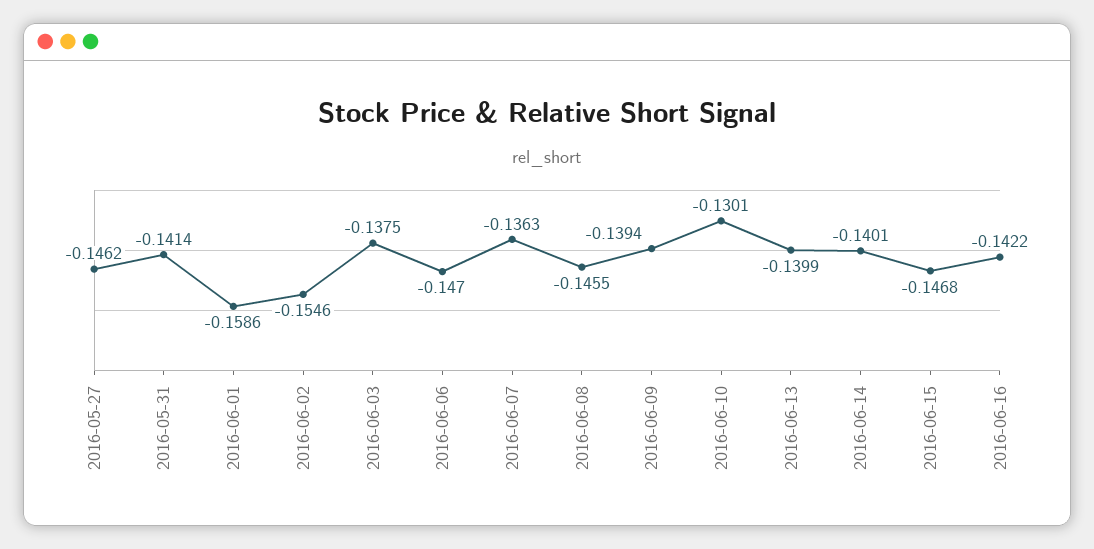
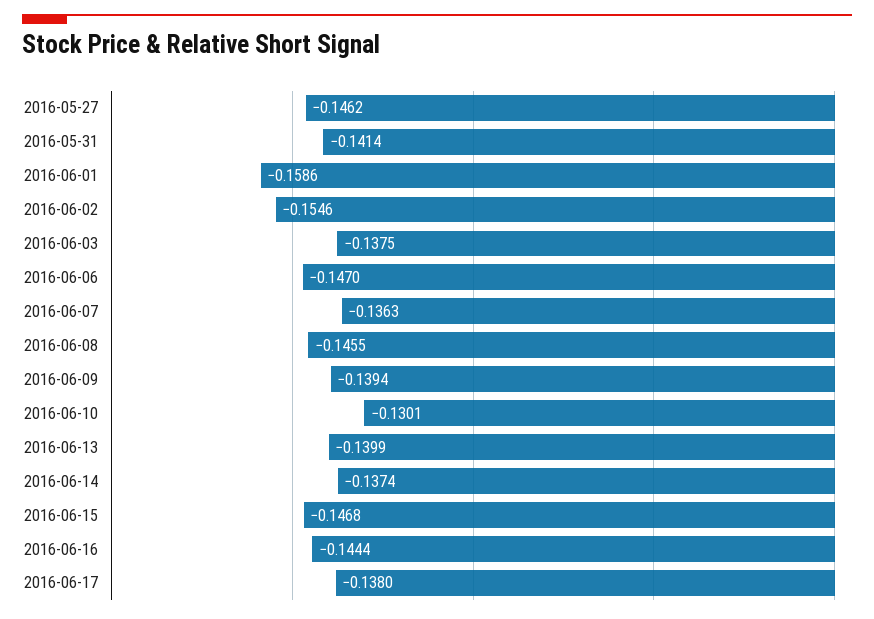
2016-06-14: -0.1401 -> -0.1374
2016-06-16: -0.1422 -> -0.1444
2016-06-17: none -> -0.138

